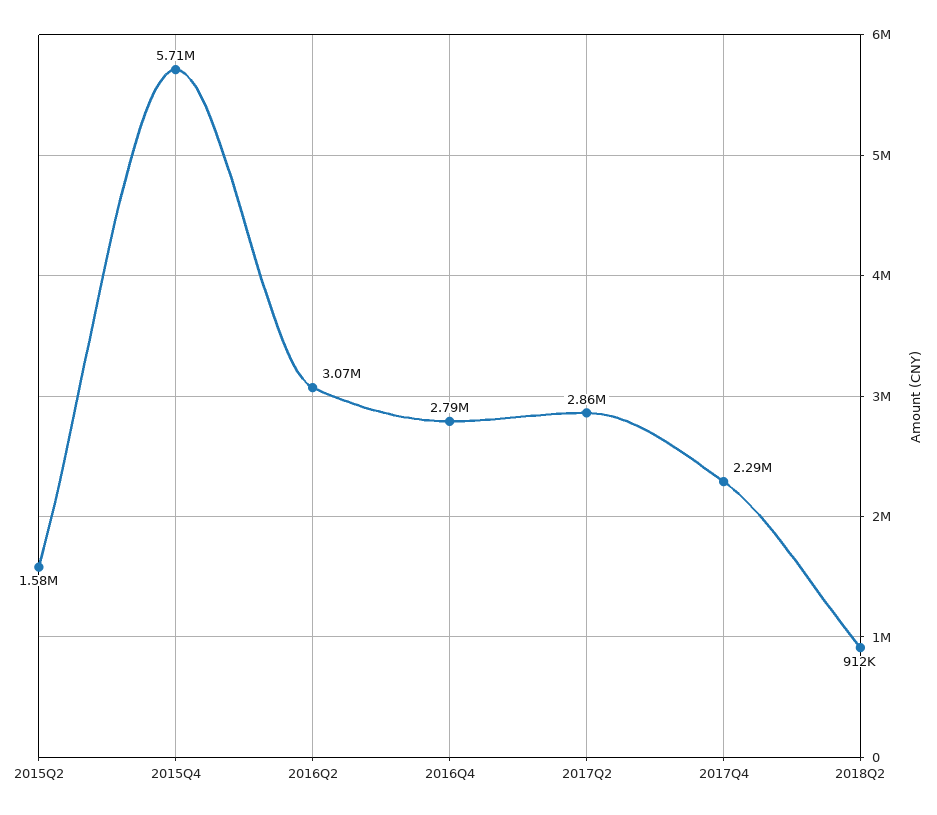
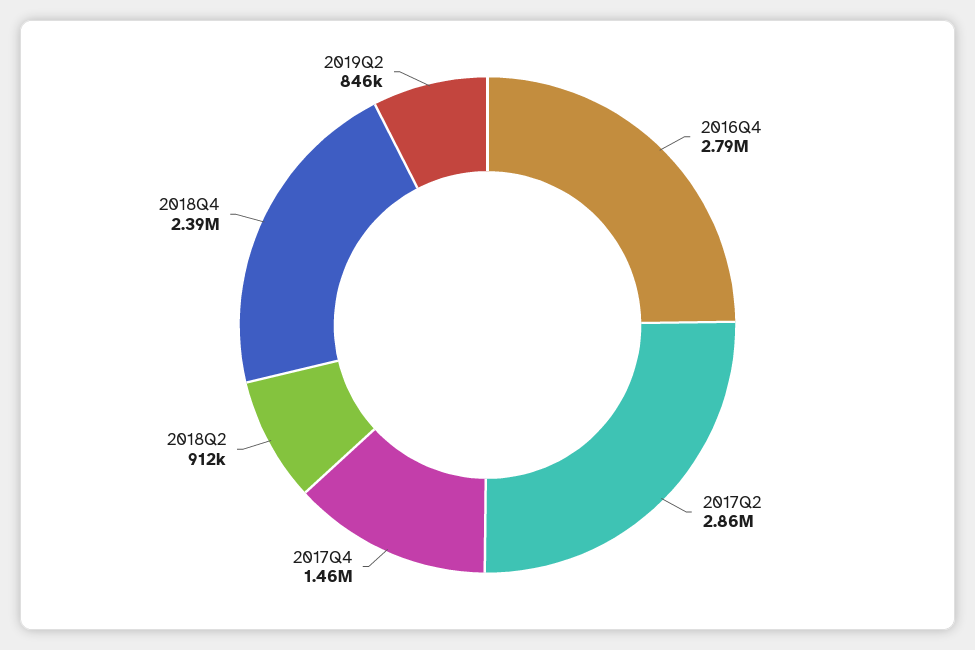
2015Q2: 1580000 -> none
2015Q4: 5710000 -> none
2016Q2: 3070000 -> none
2017Q4: 2290000 -> 1460000
2018Q4: none -> 2390000
2019Q2: none -> 846000

